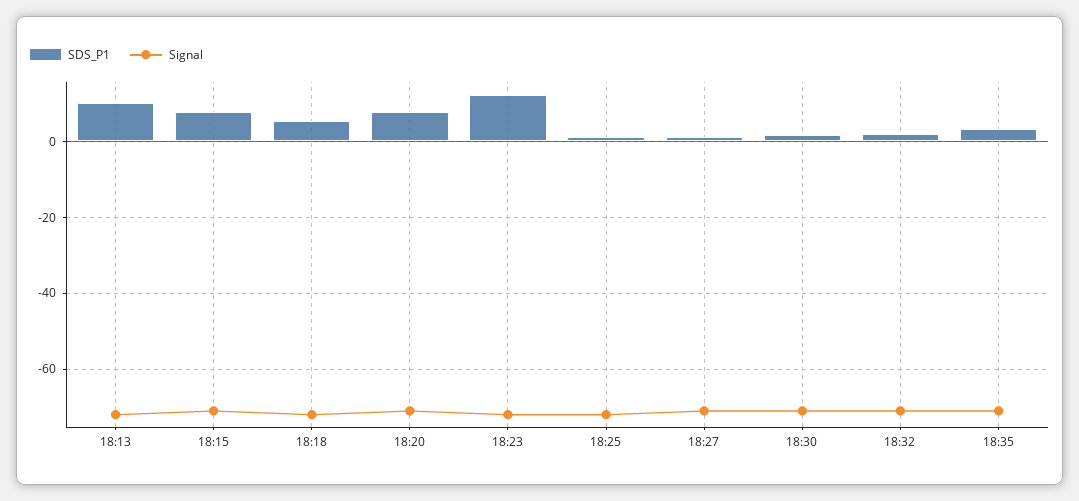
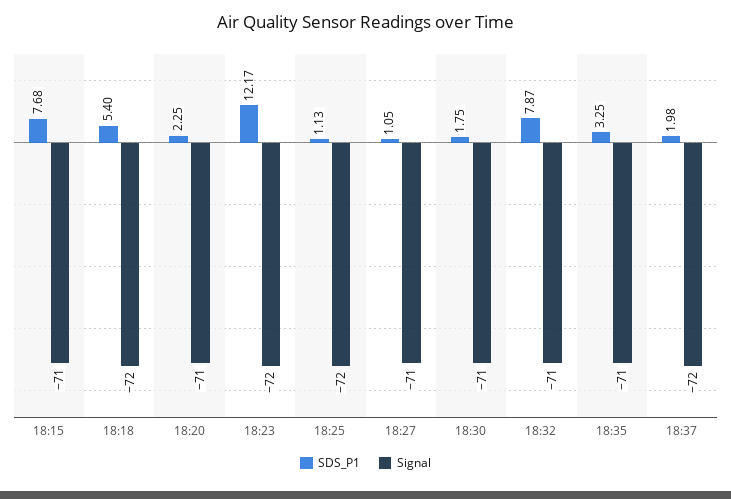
SDS_P1, 18:13: 10 -> none
Signal, 18:13: -72 -> none
SDS_P1, 18:20: 8 -> 2.25
SDS_P1, 18:32: 2 -> 7.87
SDS_P1, 18:37: none -> 1.98
Signal, 18:37: none -> -72

